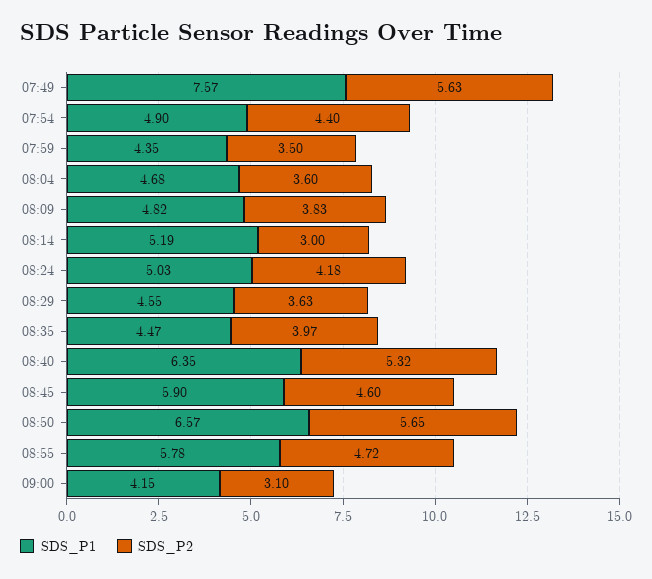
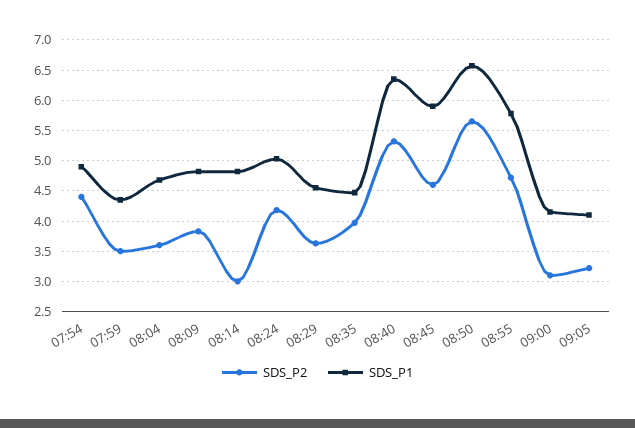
SDS_P1, 07:49: 7.57 -> none
SDS_P2, 07:49: 5.63 -> none
SDS_P1, 08:14: 5.19 -> 4.8
SDS_P2, 09:05: none -> 3.2
SDS_P1, 09:05: none -> 4.1

